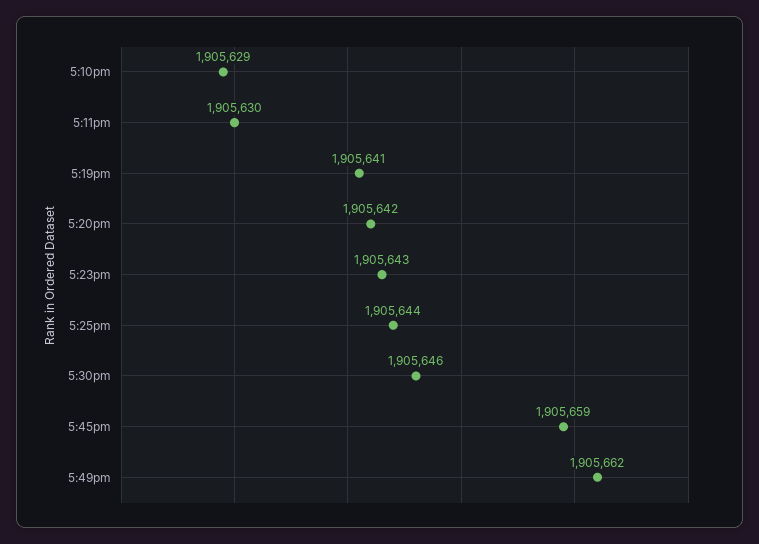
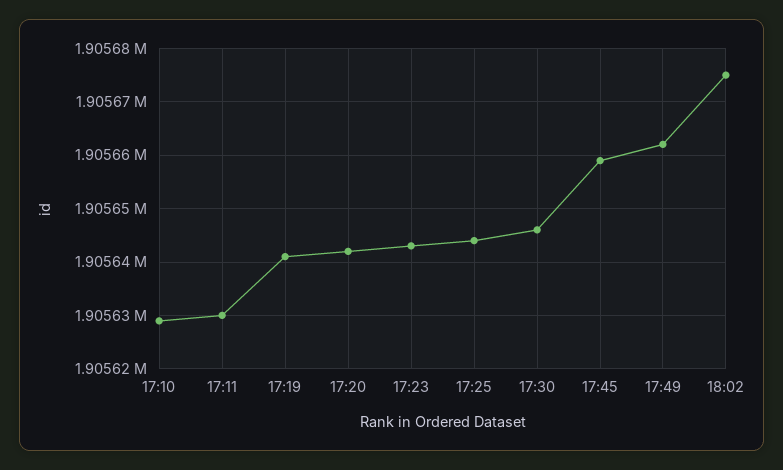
18:02: none -> 1905675

